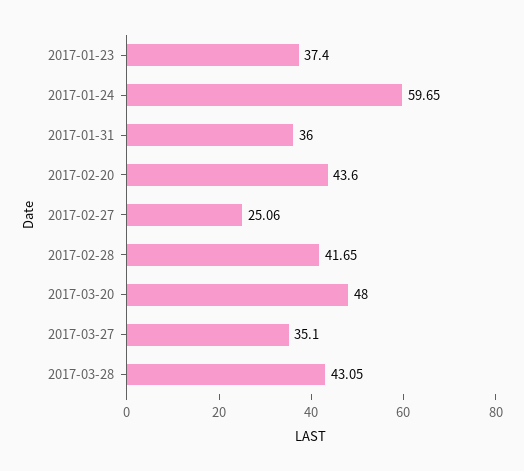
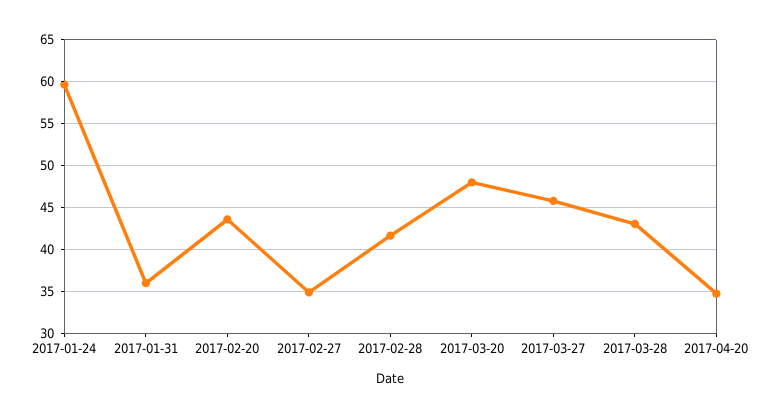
2017-01-23: 37.4 -> none
2017-02-27: 25.06 -> 35
2017-03-27: 35.1 -> 46
2017-04-20: none -> 35

